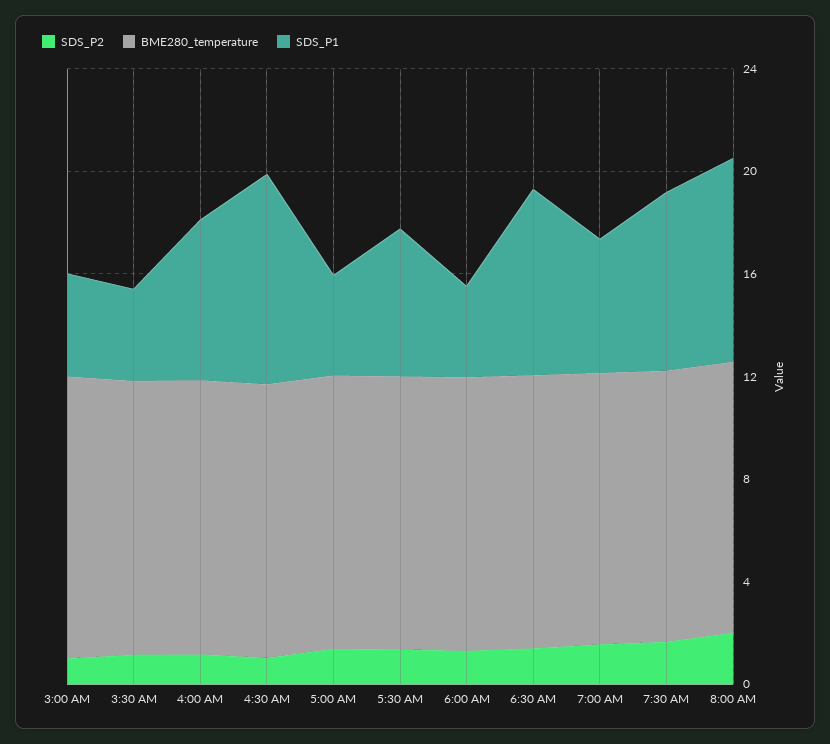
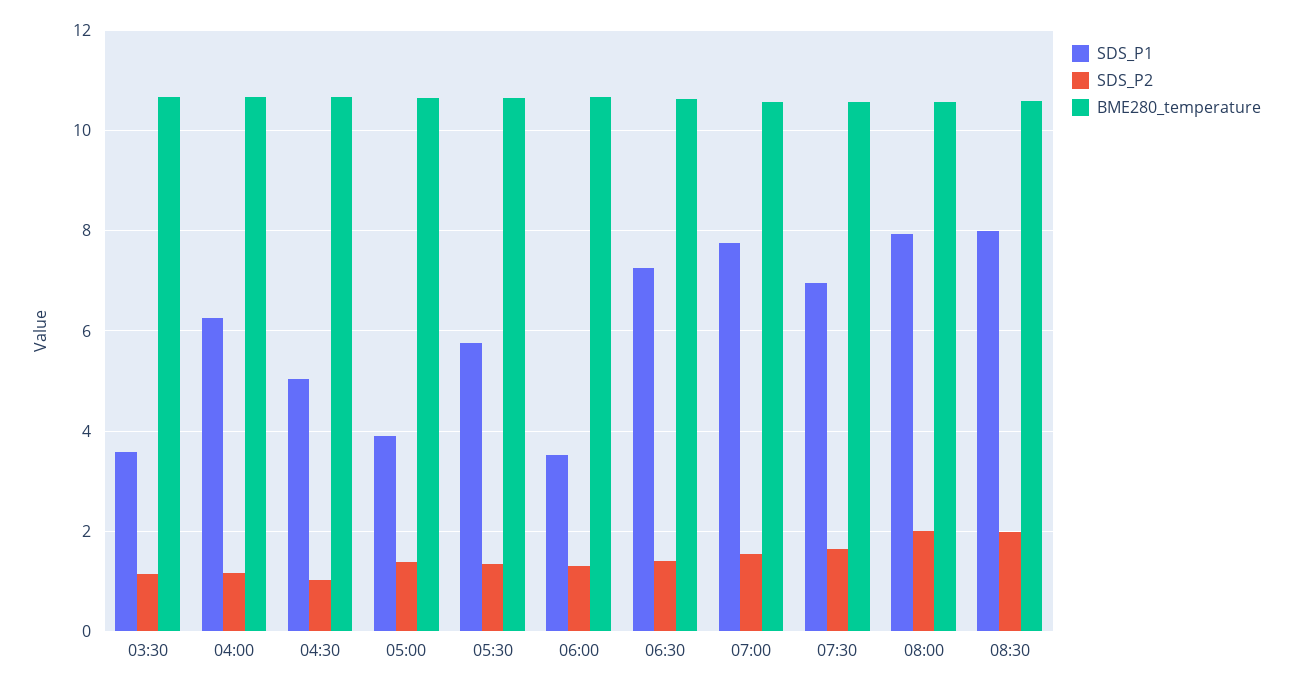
SDS_P2, 3:00 AM: 1 -> none
BME280_temperature, 3:00 AM: 11 -> none
SDS_P1, 3:00 AM: 4 -> none
SDS_P1, 4:30 AM: 8 -> 5
SDS_P1, 7:00 AM: 5 -> 7.8
SDS_P1, 08:30: none -> 8
SDS_P2, 08:30: none -> 2
BME280_temperature, 08:30: none -> 10.6

